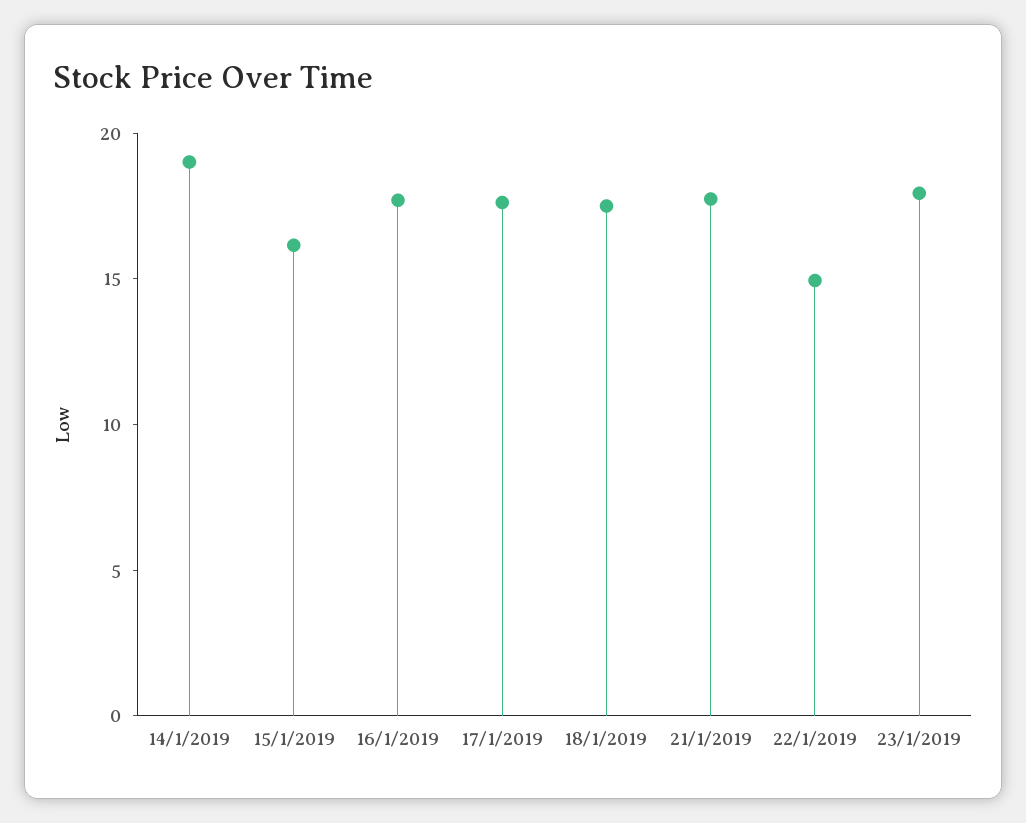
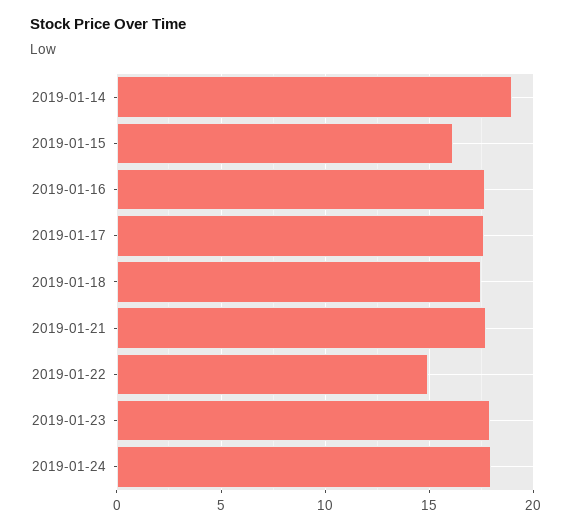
2019-01-24: none -> 18

